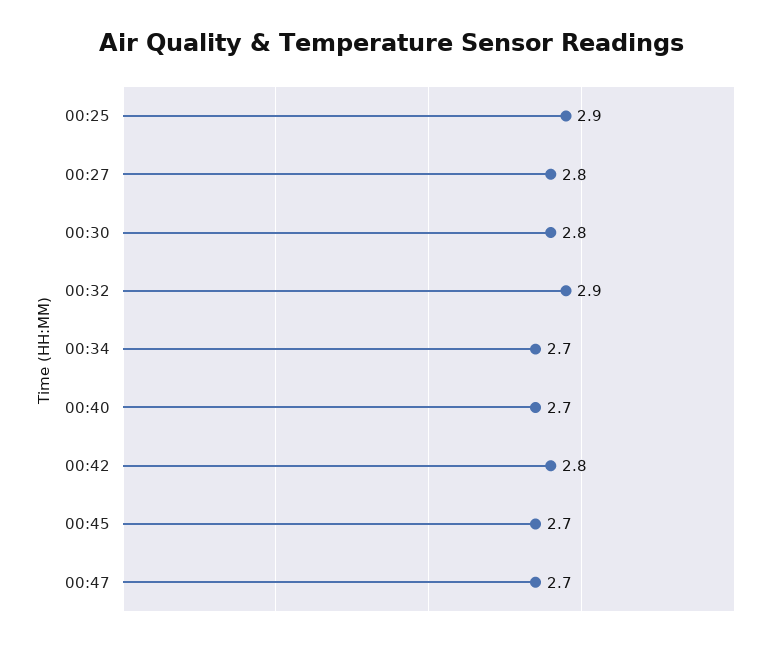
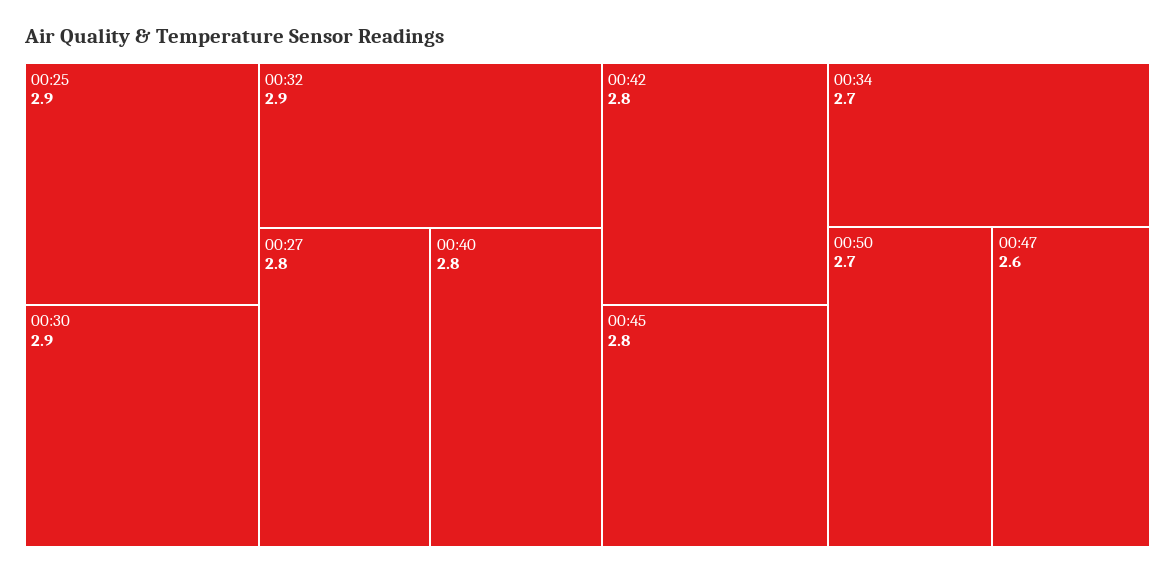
00:30: 2.8 -> 2.9
00:40: 2.7 -> 2.8
00:45: 2.7 -> 2.8
00:47: 2.7 -> 2.6
00:50: none -> 2.7

